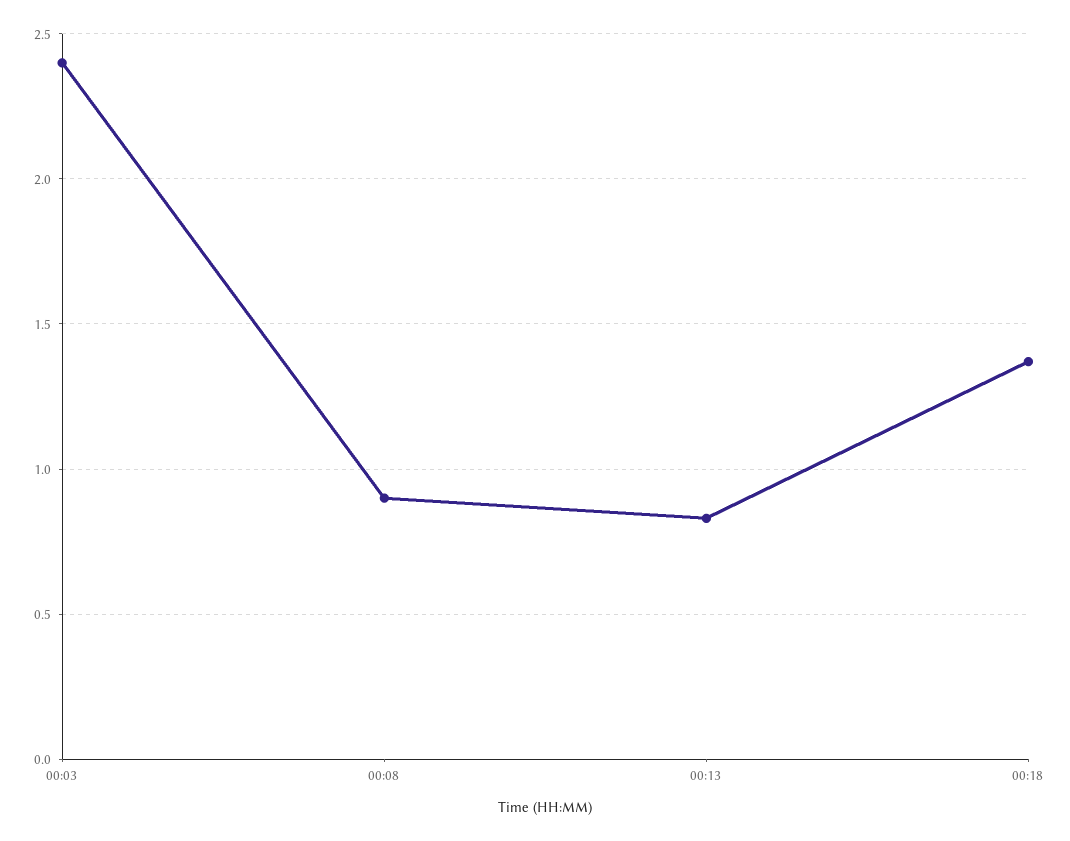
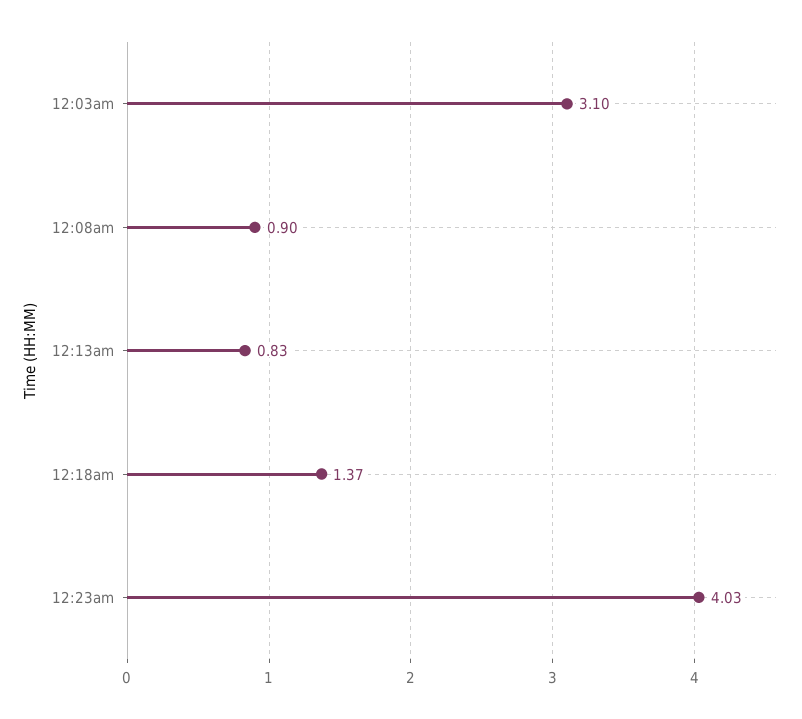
00:03: 2.4 -> 3.1
12:23am: none -> 4.03

